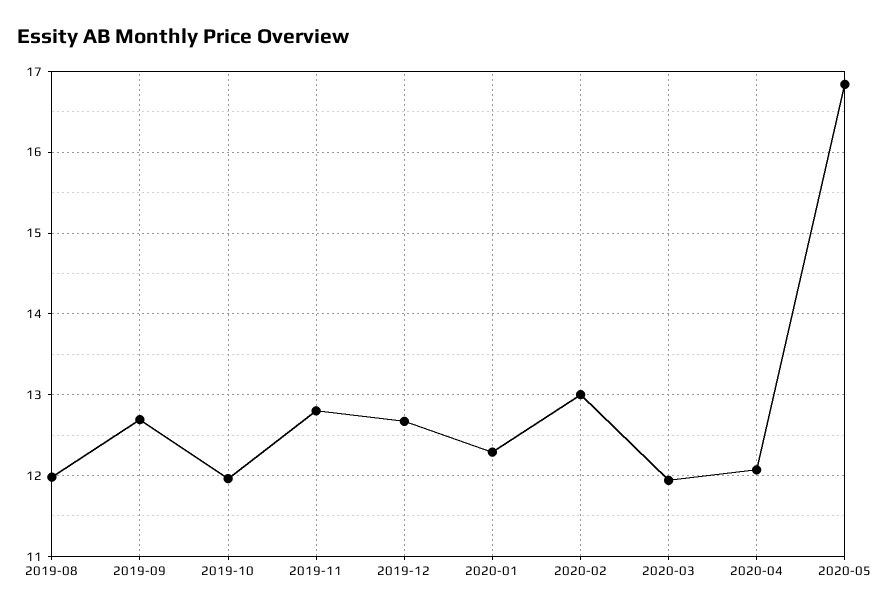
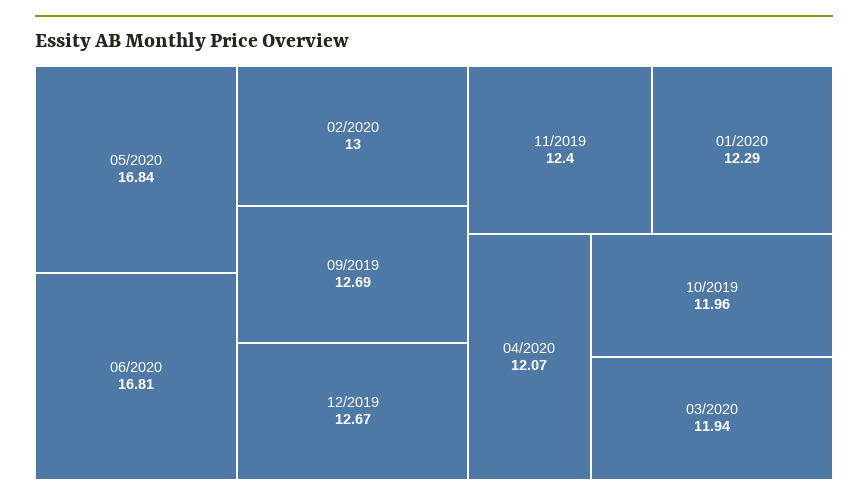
2019-08: 12 -> none
2019-11: 12.8 -> 12.4
06/2020: none -> 16.81

